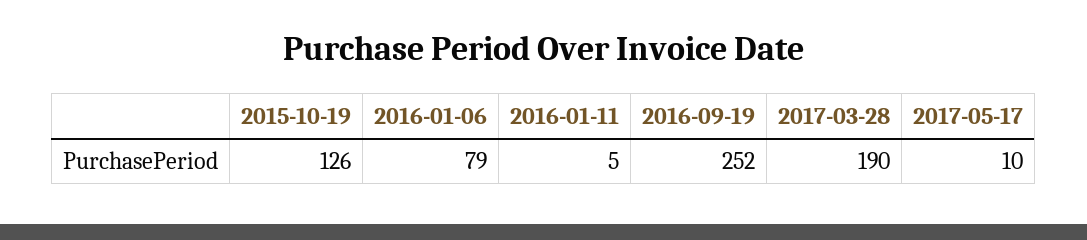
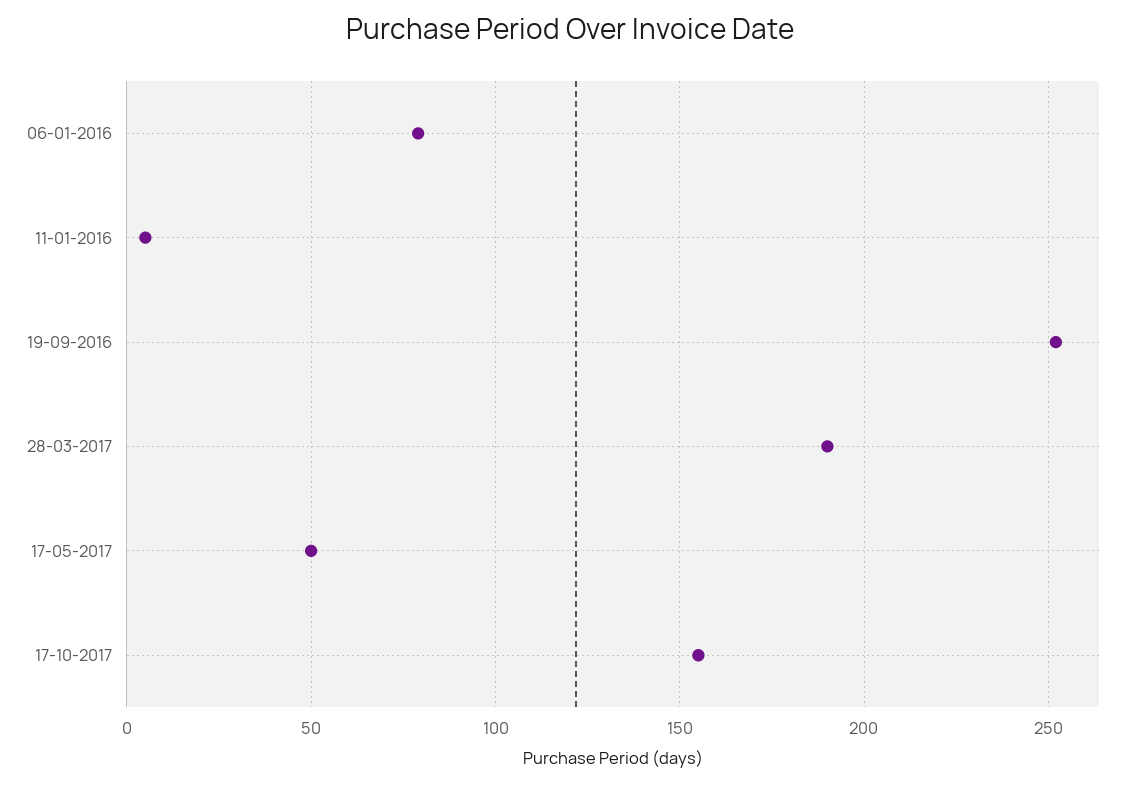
2015-10-19: 126 -> none
2017-05-17: 10 -> 50
17-10-2017: none -> 155

